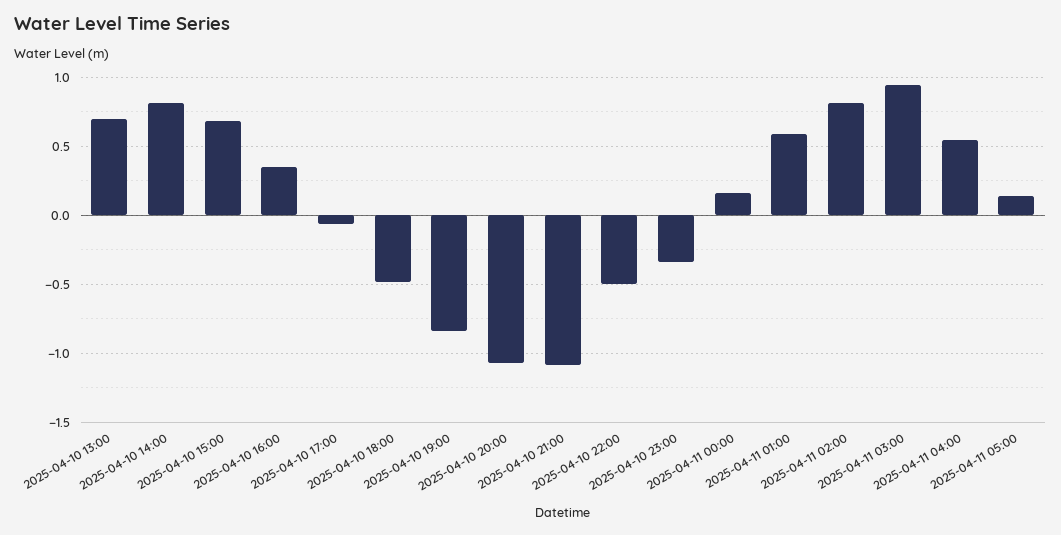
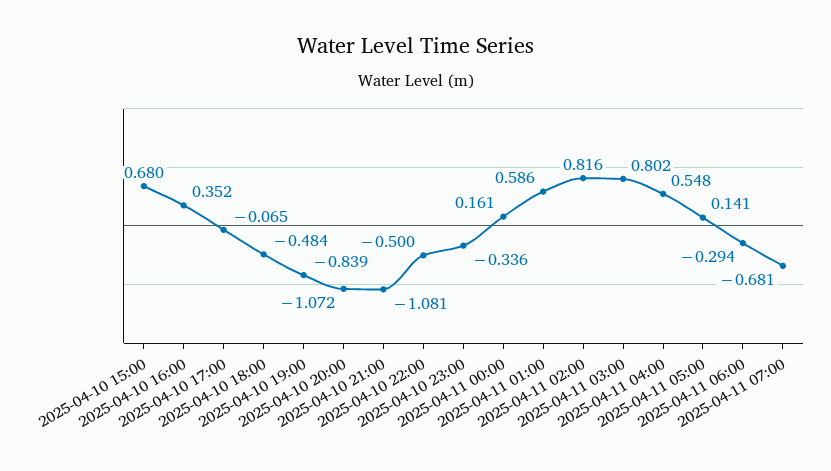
2025-04-10 13:00: 0.7 -> none
2025-04-10 14:00: 0.8 -> none
2025-04-11 03:00: 0.95 -> 0.802
2025-04-11 06:00: none -> -0.294
2025-04-11 07:00: none -> -0.681

